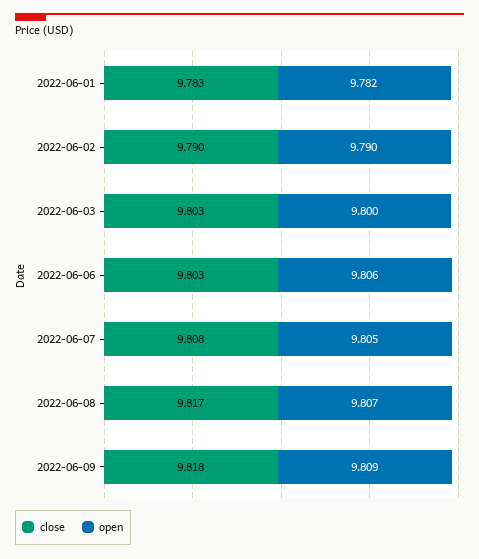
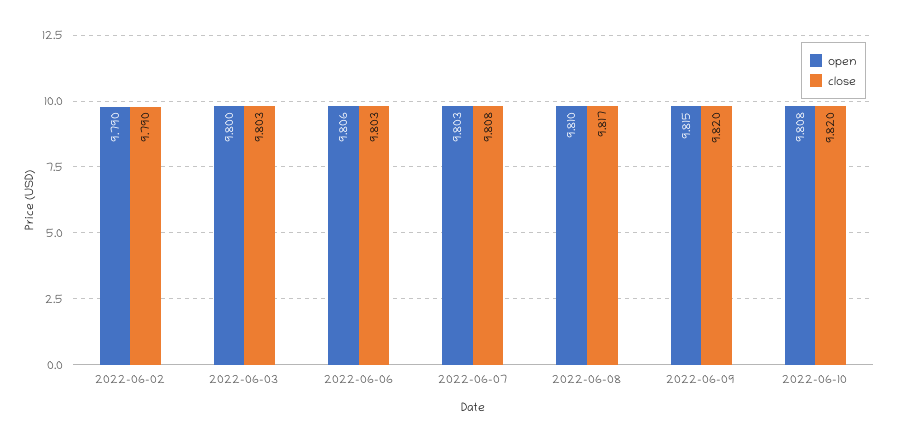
close, 2022-06-01: 9.783 -> none
open, 2022-06-01: 9.782 -> none
open, 2022-06-07: 9.805 -> 9.803
open, 2022-06-08: 9.807 -> 9.81
close, 2022-06-09: 9.818 -> 9.82
open, 2022-06-09: 9.809 -> 9.815
open, 2022-06-10: none -> 9.808
close, 2022-06-10: none -> 9.82

